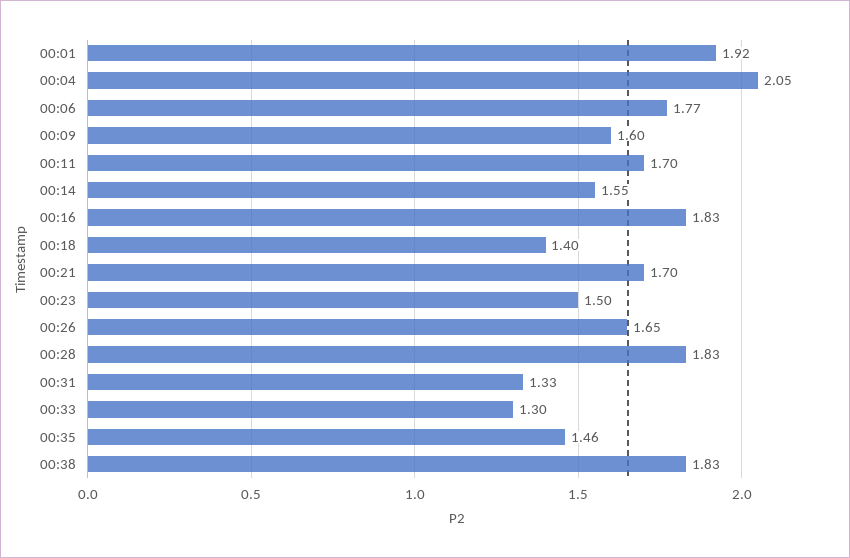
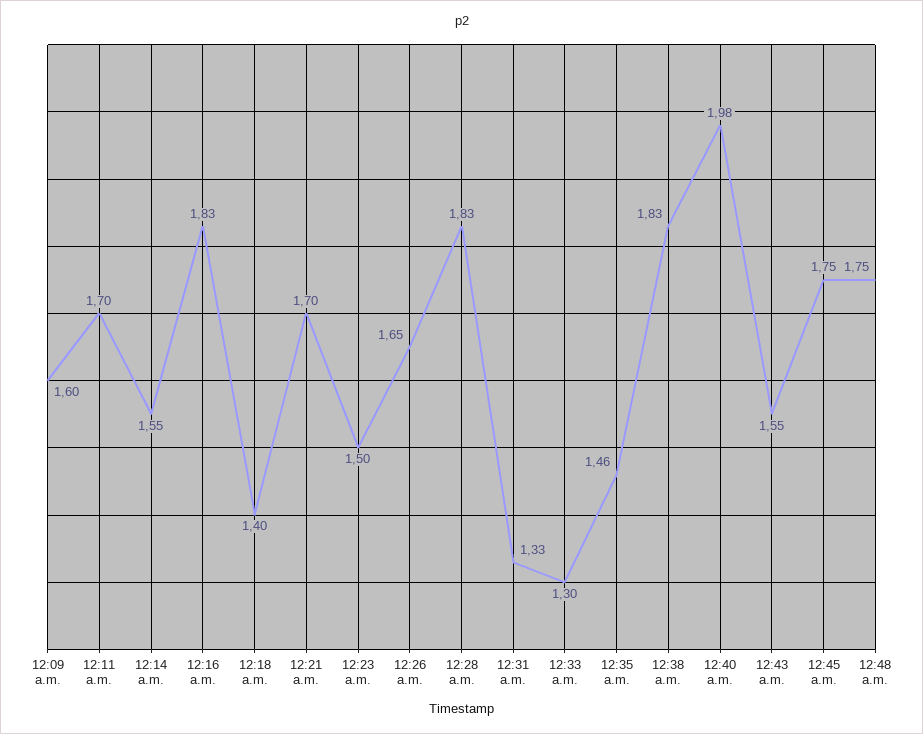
00:01: 1.92 -> none
00:04: 2.05 -> none
00:06: 1.77 -> none
12:40 a.m.: none -> 1.98
12:43 a.m.: none -> 1.55
12:45 a.m.: none -> 1.75
12:48 a.m.: none -> 1.75

